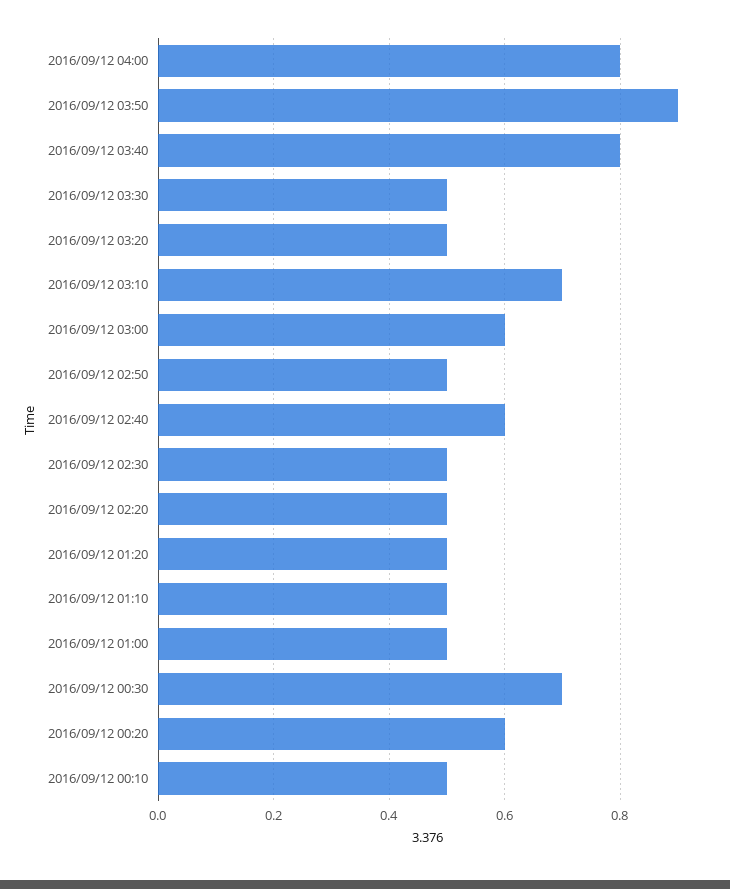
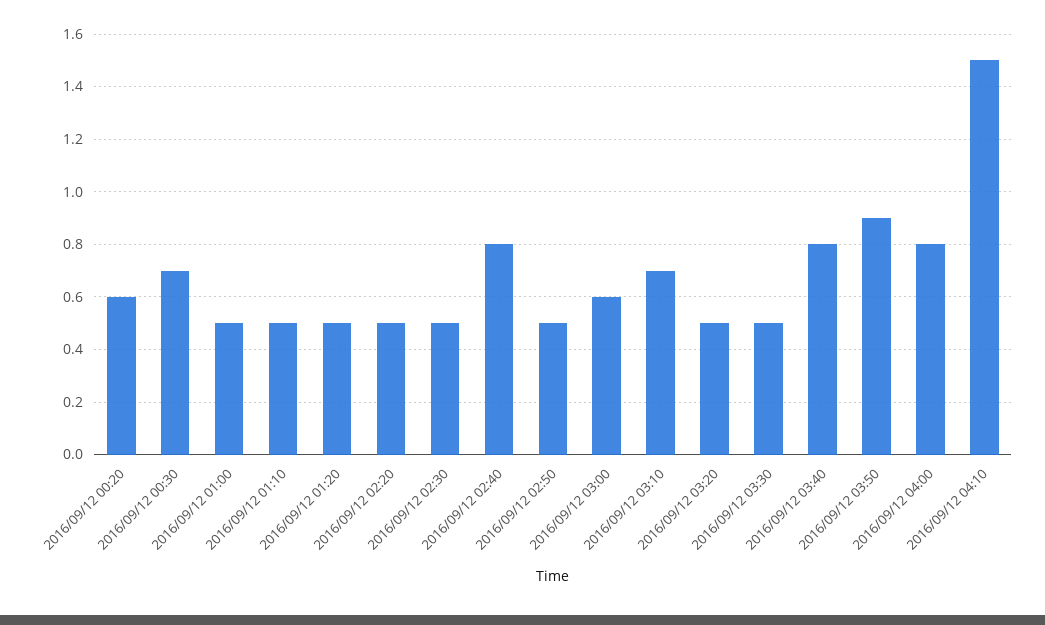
2016/09/12 02:40: 0.6 -> 0.8
2016/09/12 00:10: 0.5 -> none
2016/09/12 04:10: none -> 1.5

